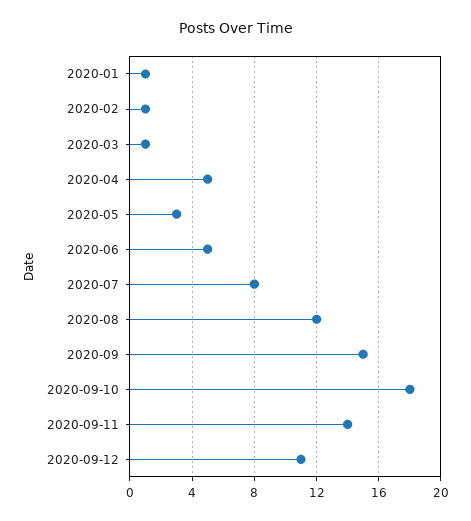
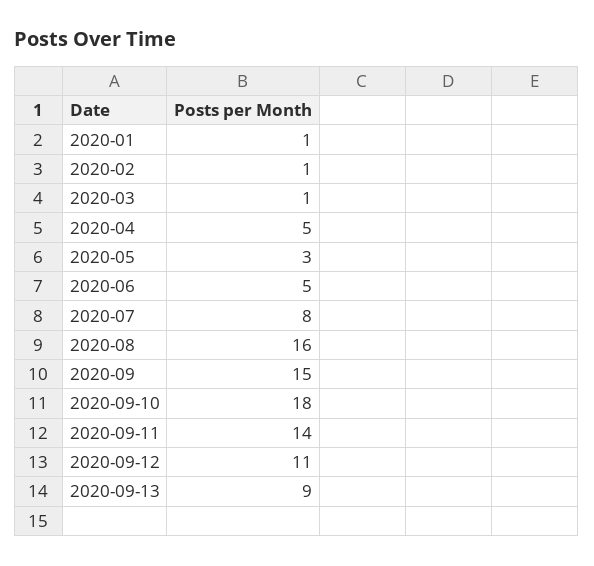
2020-08: 12 -> 16
2020-09-13: none -> 9

